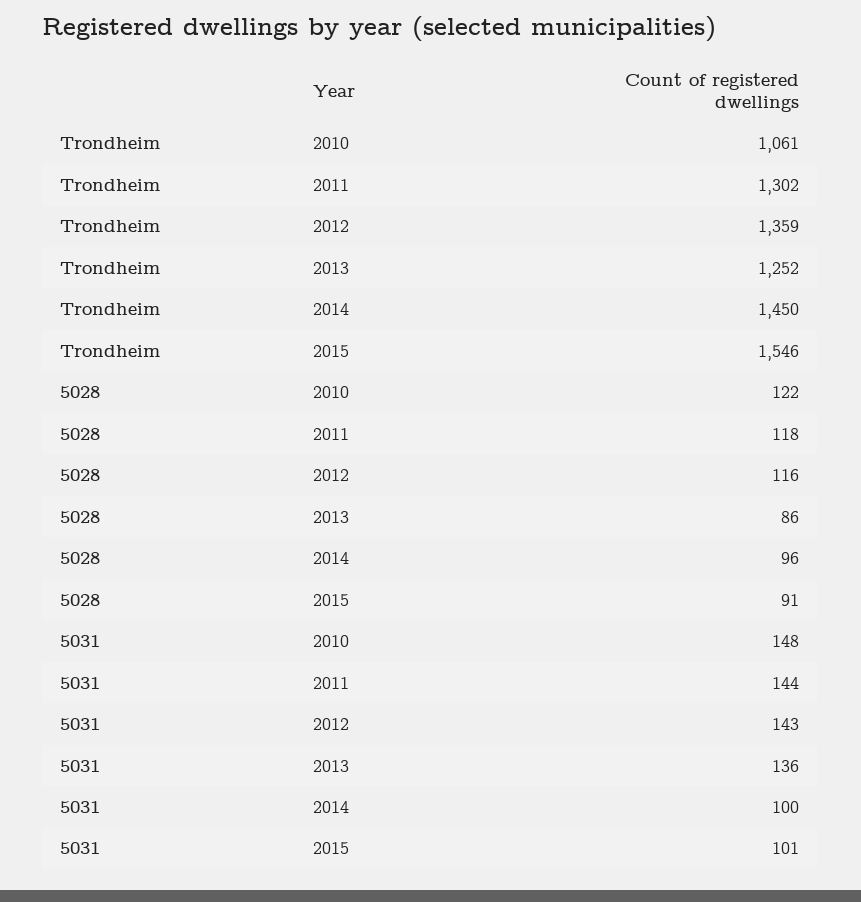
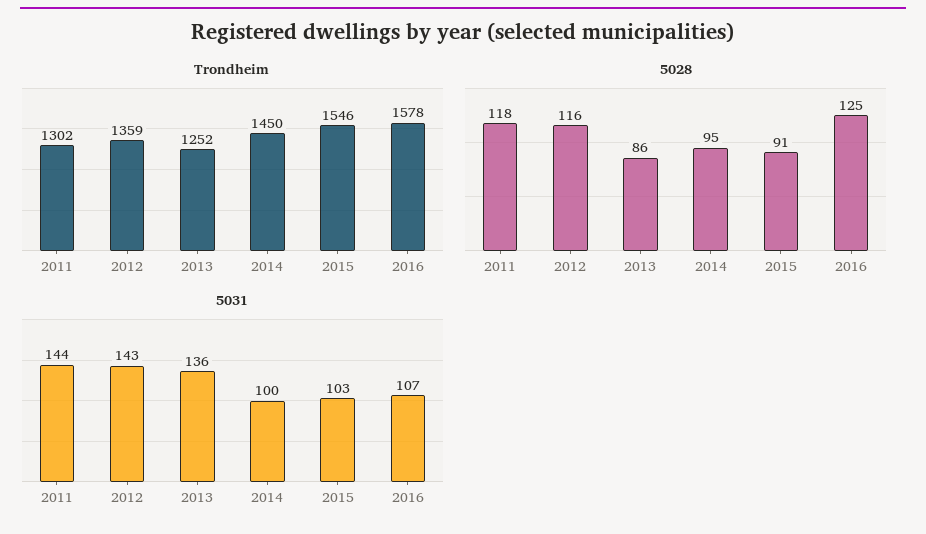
Trondheim, 2010: 1061 -> none
5028, 2010: 122 -> none
5028, 2014: 96 -> 95
5031, 2010: 148 -> none
5031, 2015: 101 -> 103
Trondheim, 2016: none -> 1578
5028, 2016: none -> 125
5031, 2016: none -> 107

